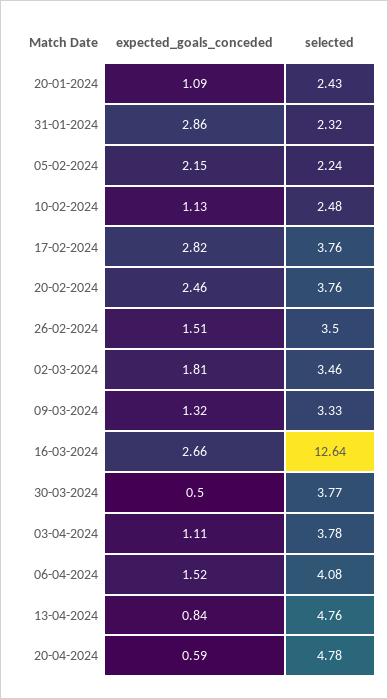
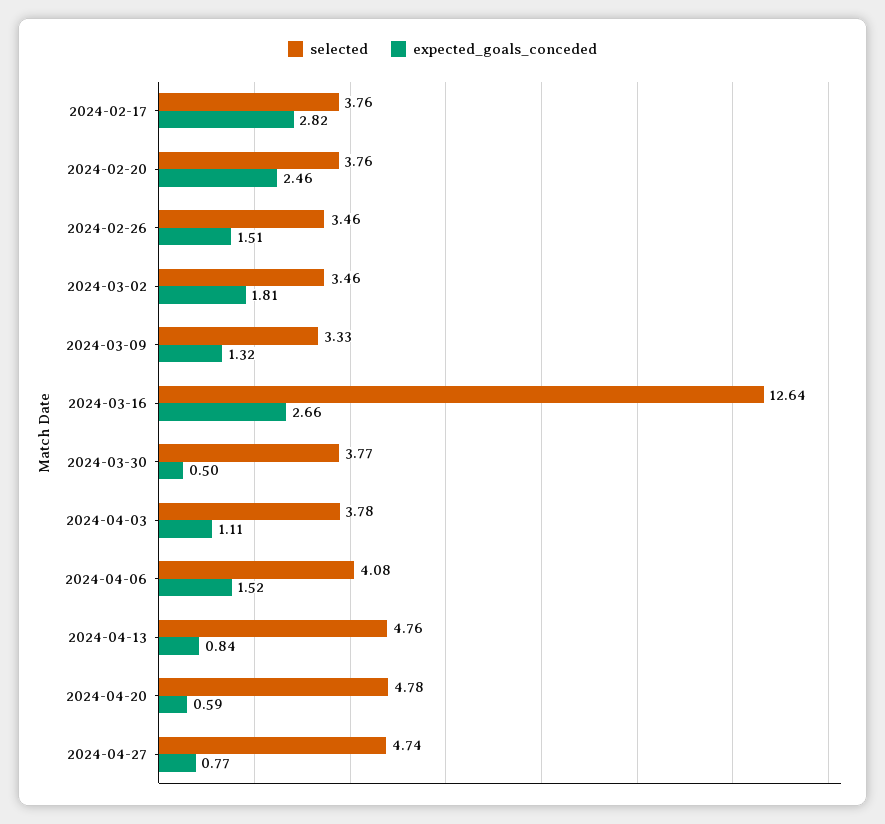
expected_goals_conceded, 20-01-2024: 1.09 -> none
selected, 20-01-2024: 2.43 -> none
expected_goals_conceded, 31-01-2024: 2.86 -> none
selected, 31-01-2024: 2.32 -> none
expected_goals_conceded, 05-02-2024: 2.15 -> none
selected, 05-02-2024: 2.24 -> none
expected_goals_conceded, 10-02-2024: 1.13 -> none
selected, 10-02-2024: 2.48 -> none
selected, 26-02-2024: 3.5 -> 3.46
selected, 2024-04-27: none -> 4.74
expected_goals_conceded, 2024-04-27: none -> 0.77

